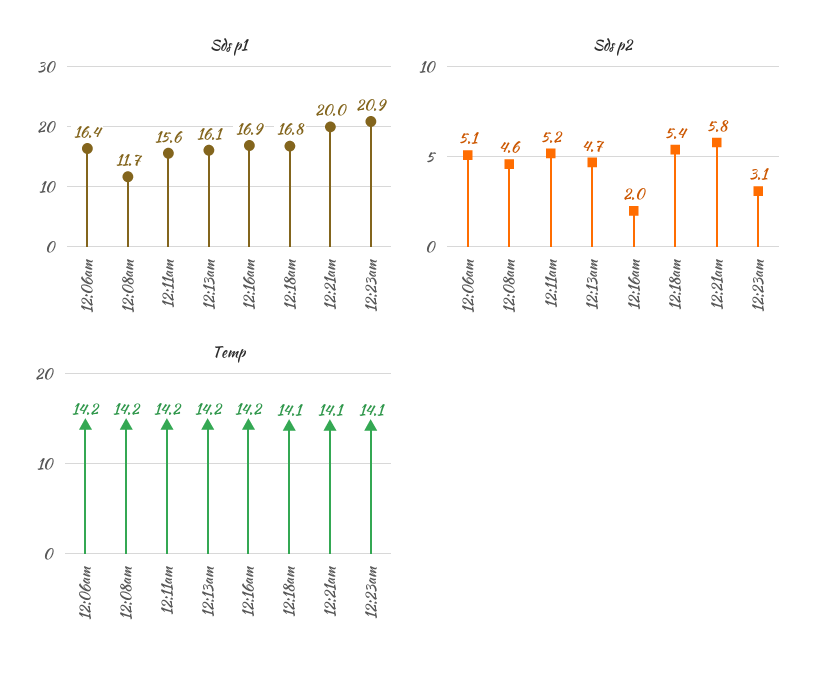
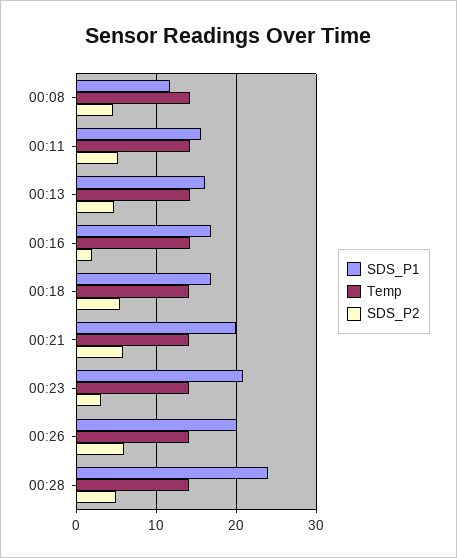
Sds p1, 12:06am: 16.4 -> none
Sds p2, 12:06am: 5.1 -> none
Temp, 12:06am: 14.2 -> none
Sds p1, 00:26: none -> 20
Temp, 00:26: none -> 14
Sds p2, 00:26: none -> 6
Sds p1, 00:28: none -> 24
Temp, 00:28: none -> 14
Sds p2, 00:28: none -> 5

